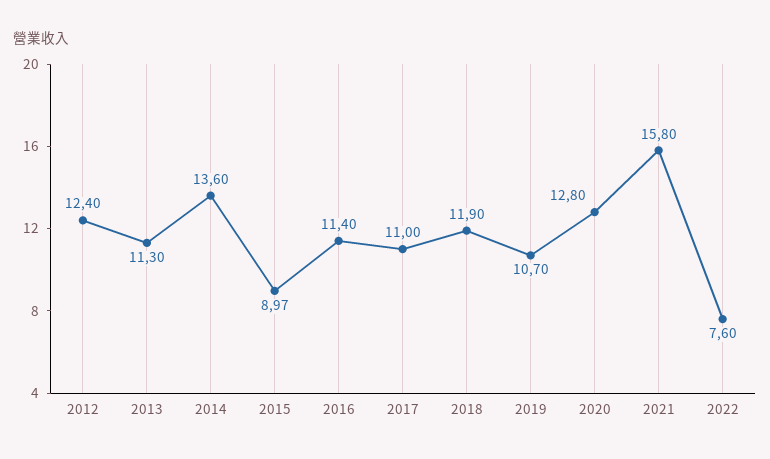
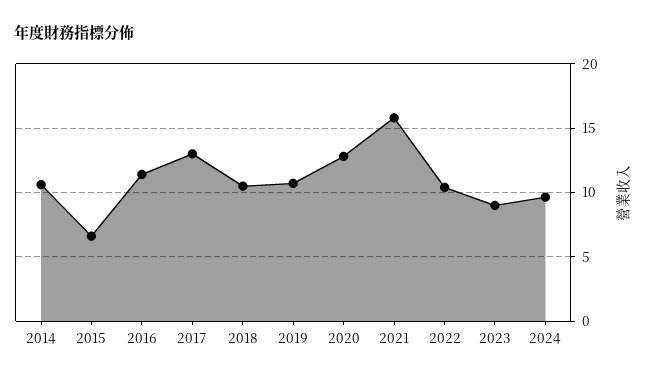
2012: 12.4 -> none
2013: 11.3 -> none
2014: 13.6 -> 10.5
2015: 8.97 -> 6.5
2017: 11 -> 13
2018: 11.9 -> 10.5
2022: 7.6 -> 10.5
2023: none -> 9
2024: none -> 9.5

